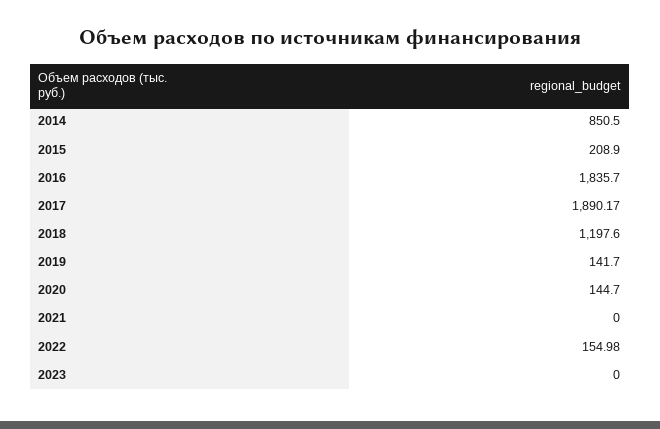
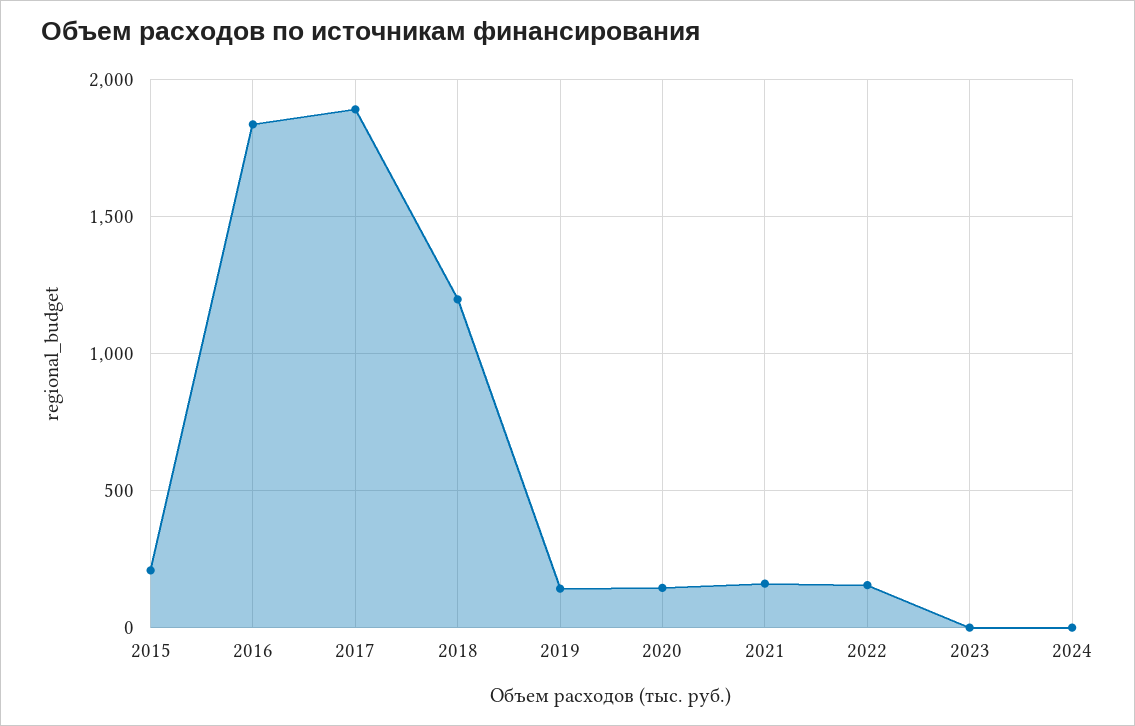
2014: 850.5 -> none
2021: 0 -> 150
2024: none -> 0

